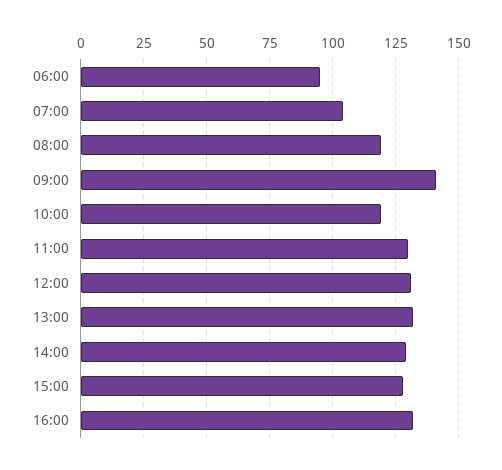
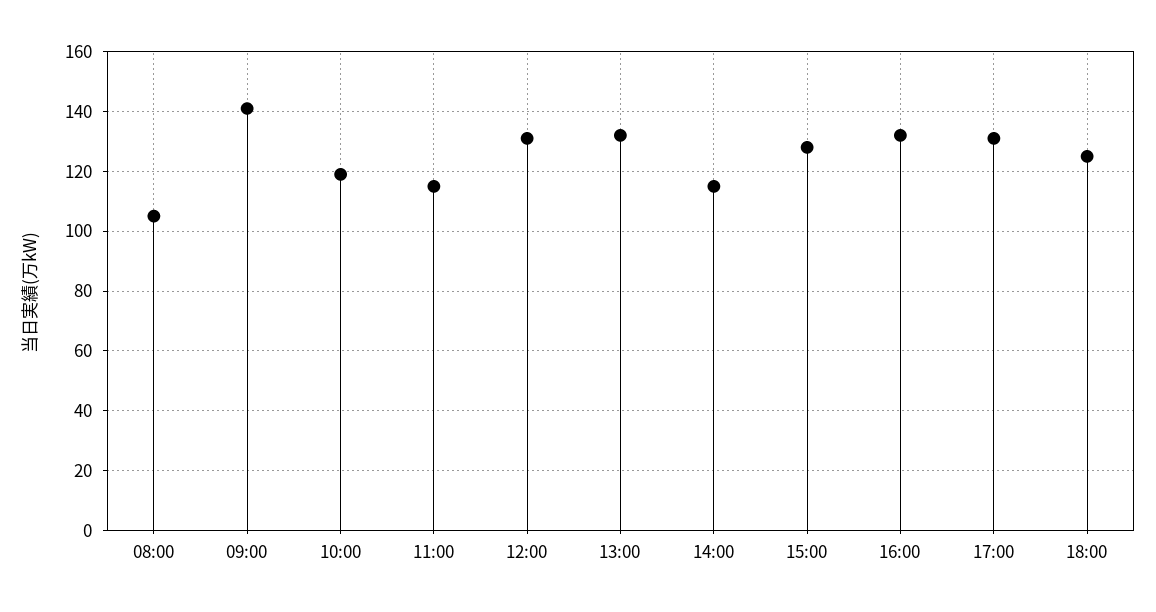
06:00: 95 -> none
07:00: 105 -> none
08:00: 120 -> 105
11:00: 130 -> 115
14:00: 130 -> 115
17:00: none -> 130
18:00: none -> 125

